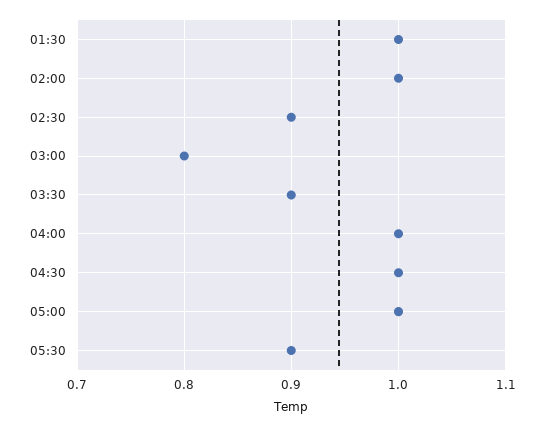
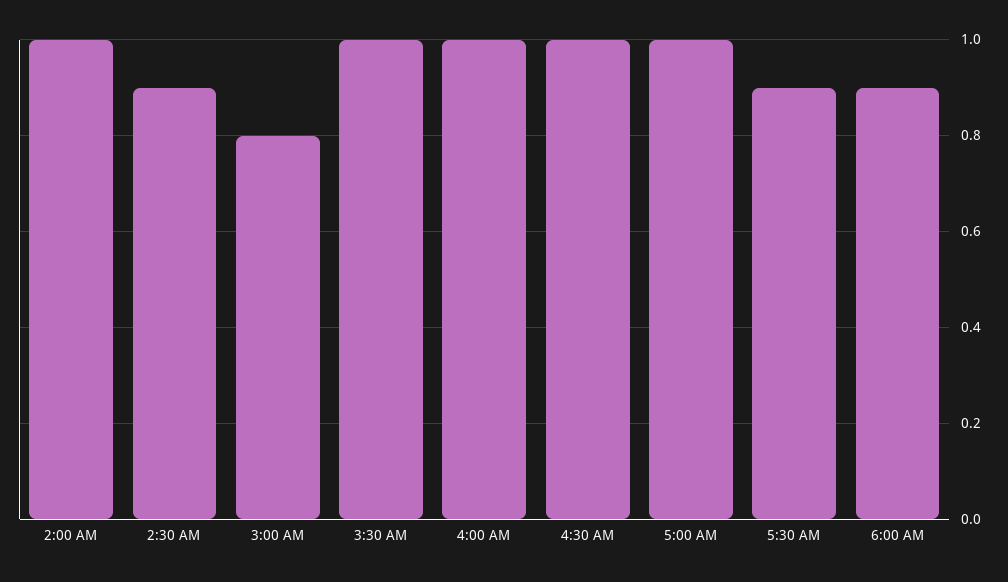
01:30: 1 -> none
03:30: 0.9 -> 1
6:00 AM: none -> 0.9

